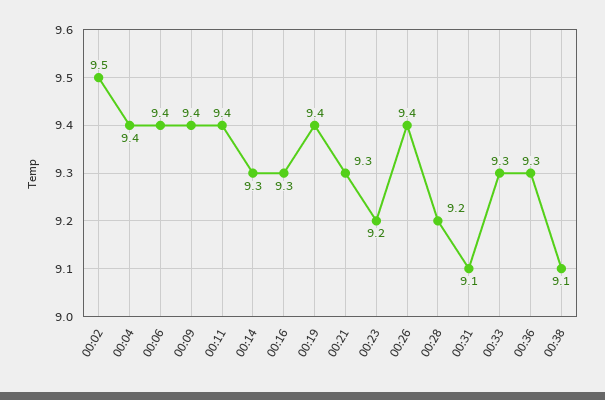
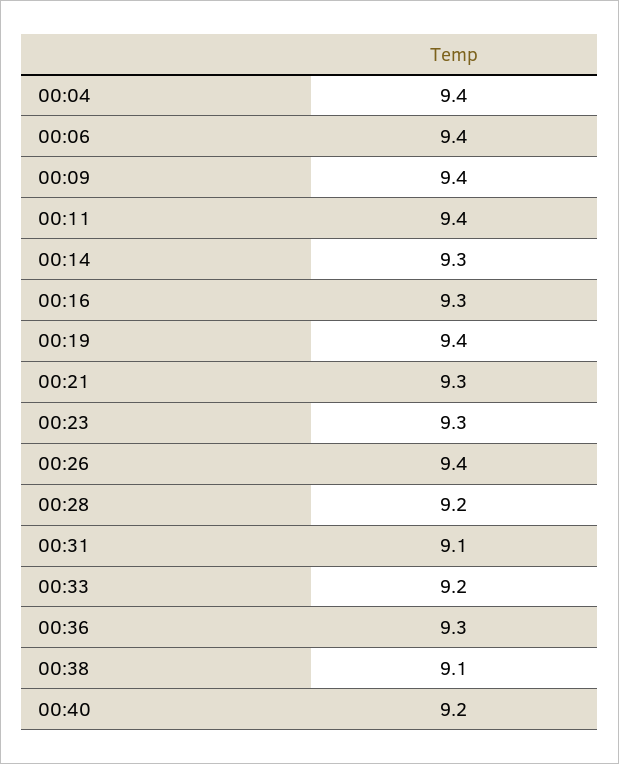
00:02: 9.5 -> none
00:23: 9.2 -> 9.3
00:33: 9.3 -> 9.2
00:40: none -> 9.2

